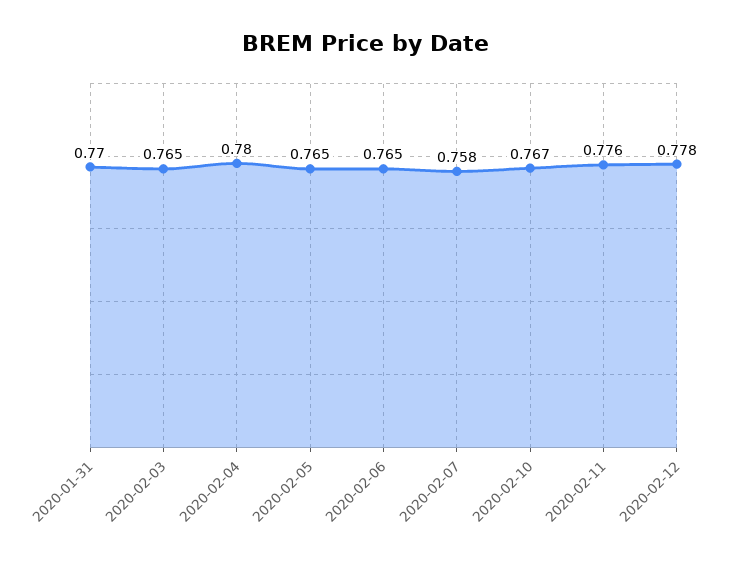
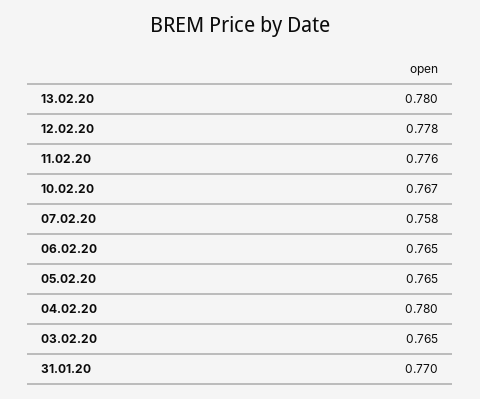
13.02.20: none -> 0.78

